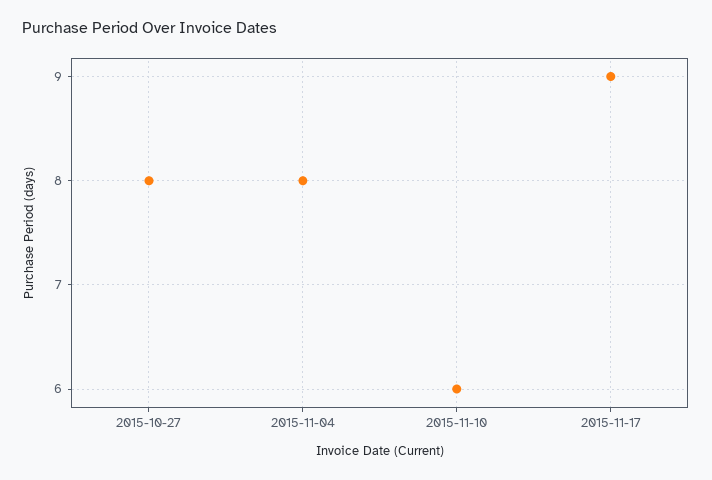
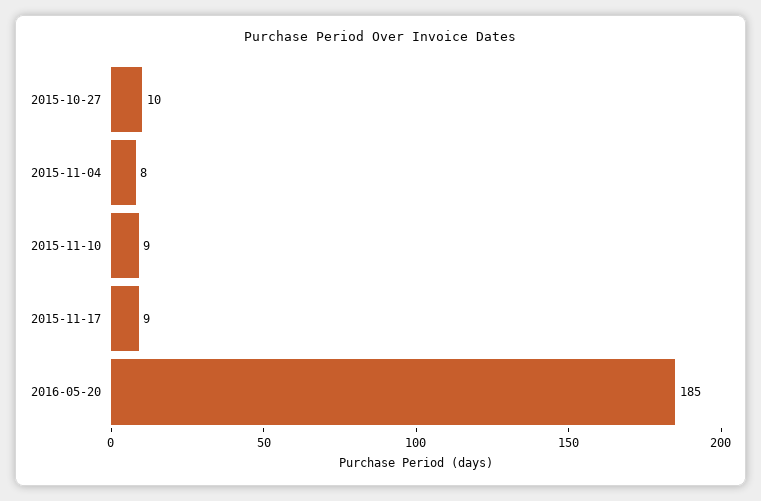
2015-10-27: 8 -> 10
2015-11-10: 6 -> 9
2016-05-20: none -> 185

